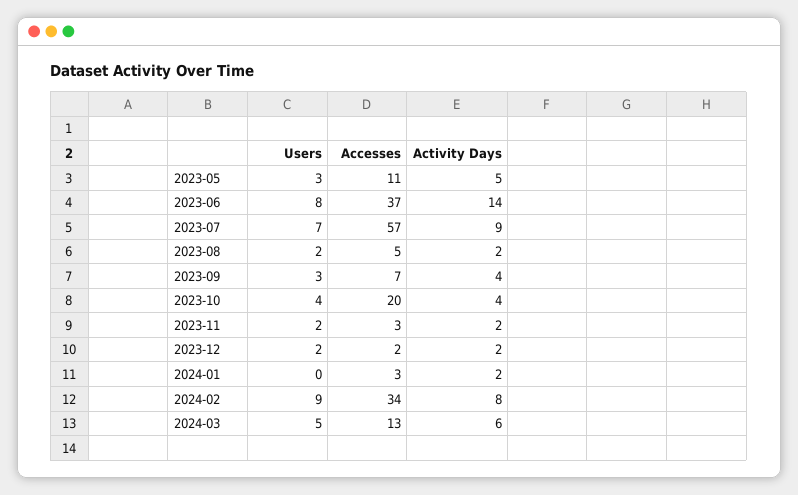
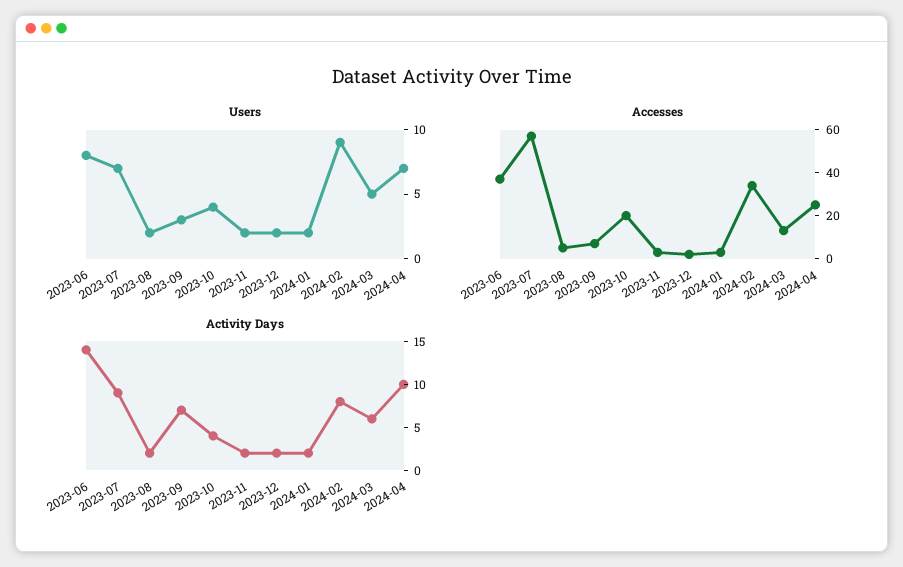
Users, 2023-05: 3 -> none
Accesses, 2023-05: 11 -> none
Activity Days, 2023-05: 5 -> none
Activity Days, 2023-09: 4 -> 7
Users, 2024-01: 0 -> 2
Users, 2024-04: none -> 7
Accesses, 2024-04: none -> 25
Activity Days, 2024-04: none -> 10

